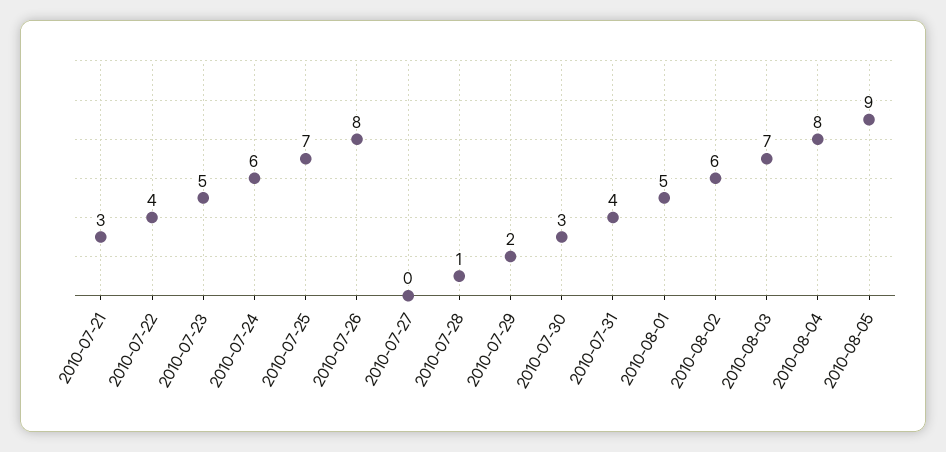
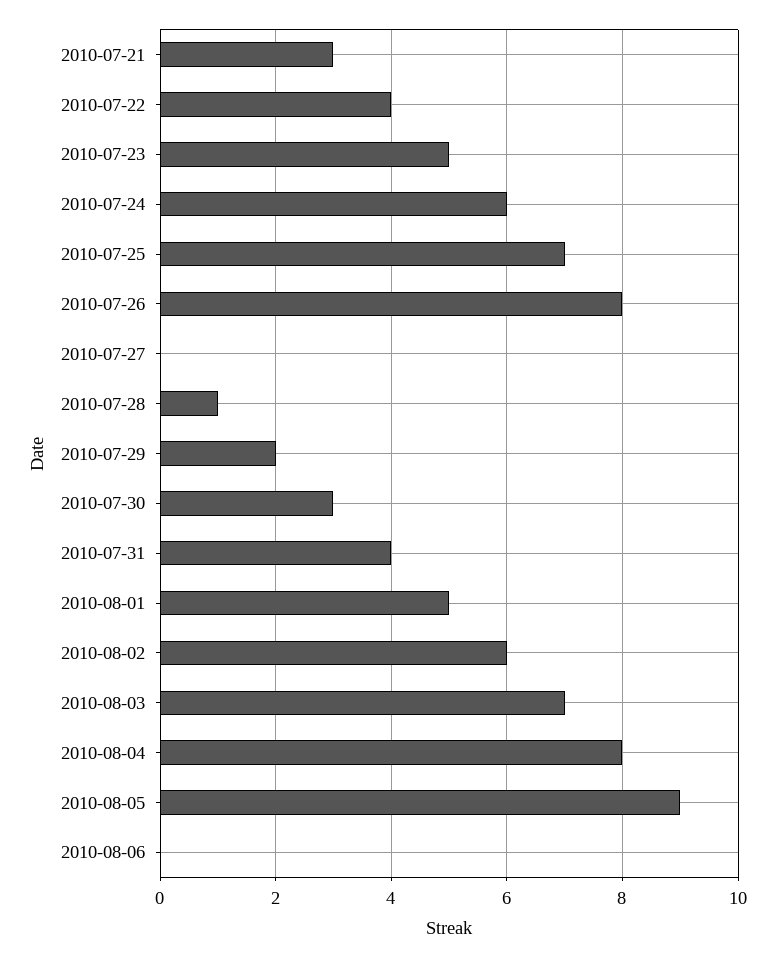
2010-08-06: none -> 0

